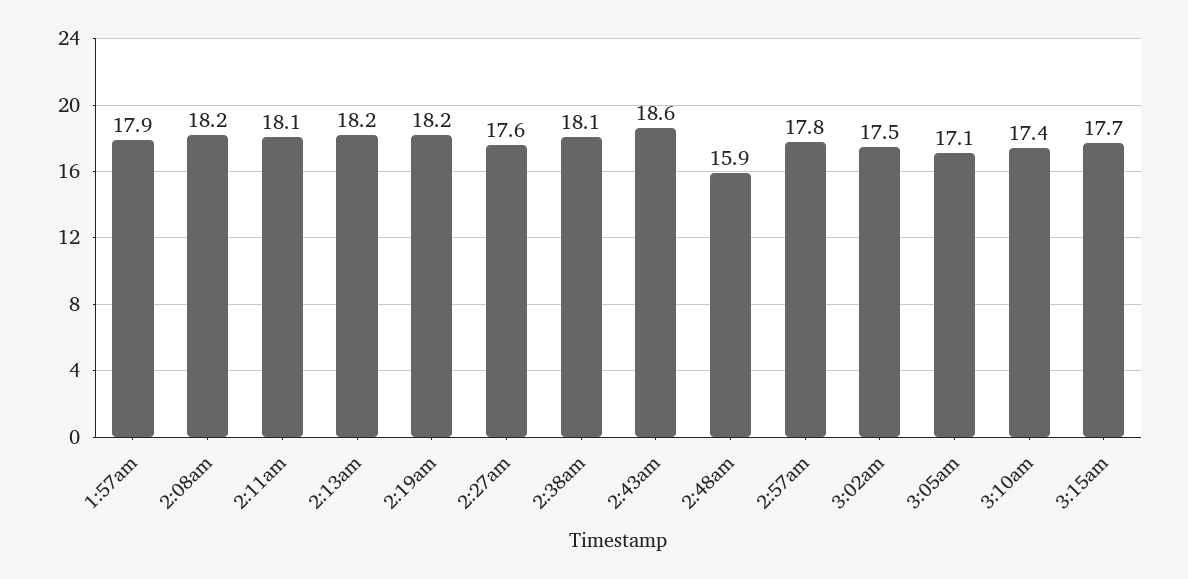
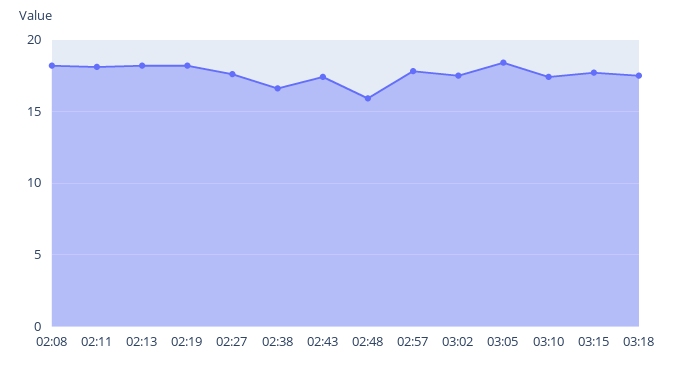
1:57am: 17.9 -> none
2:38am: 18.1 -> 16.5
2:43am: 18.6 -> 17.5
3:05am: 17.1 -> 18.5
03:18: none -> 17.5

